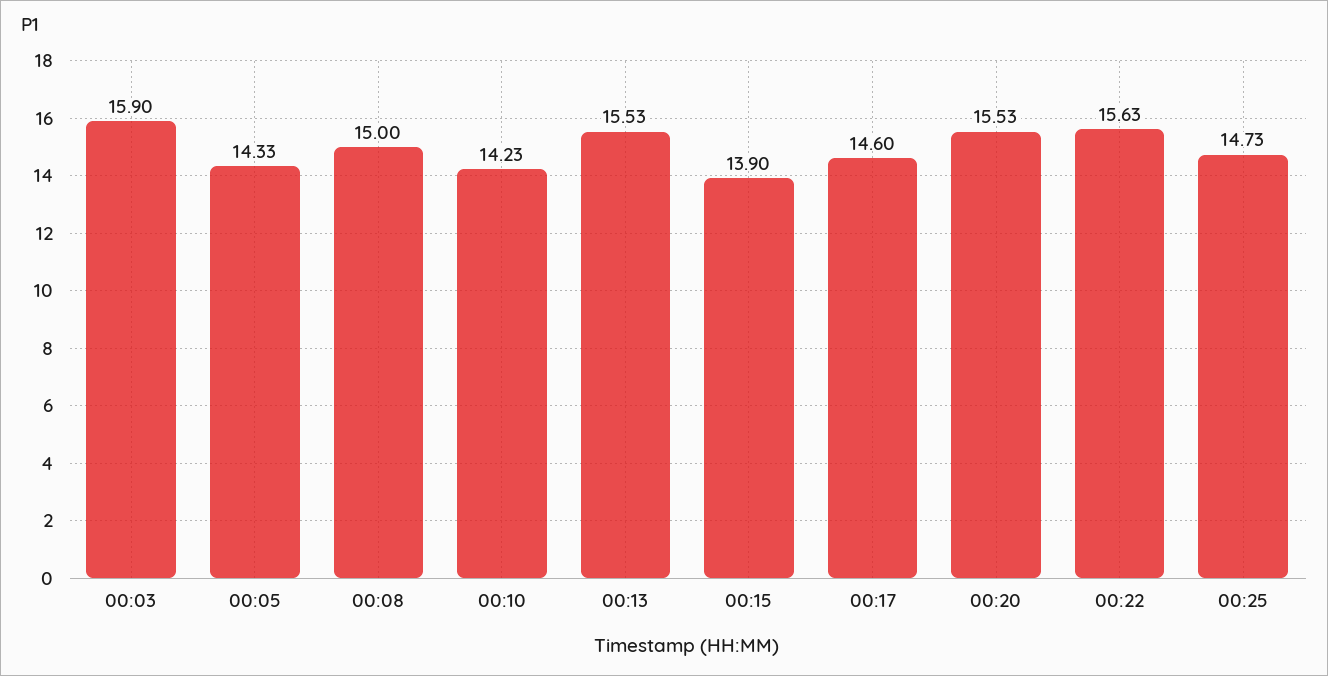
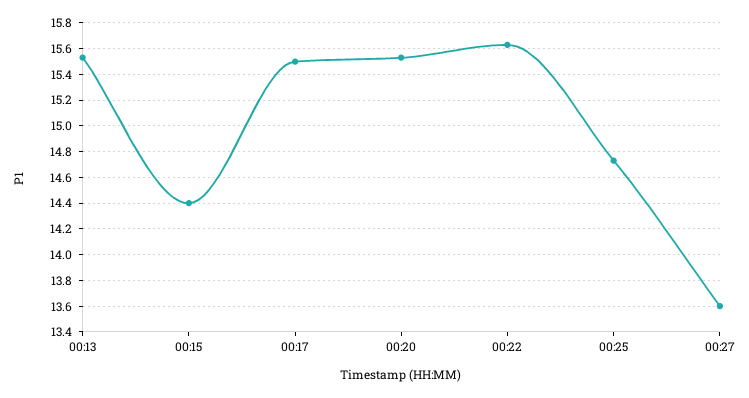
00:03: 15.9 -> none
00:05: 14.33 -> none
00:08: 15 -> none
00:10: 14.23 -> none
00:15: 13.9 -> 14.4
00:17: 14.6 -> 15.5
00:27: none -> 13.6

